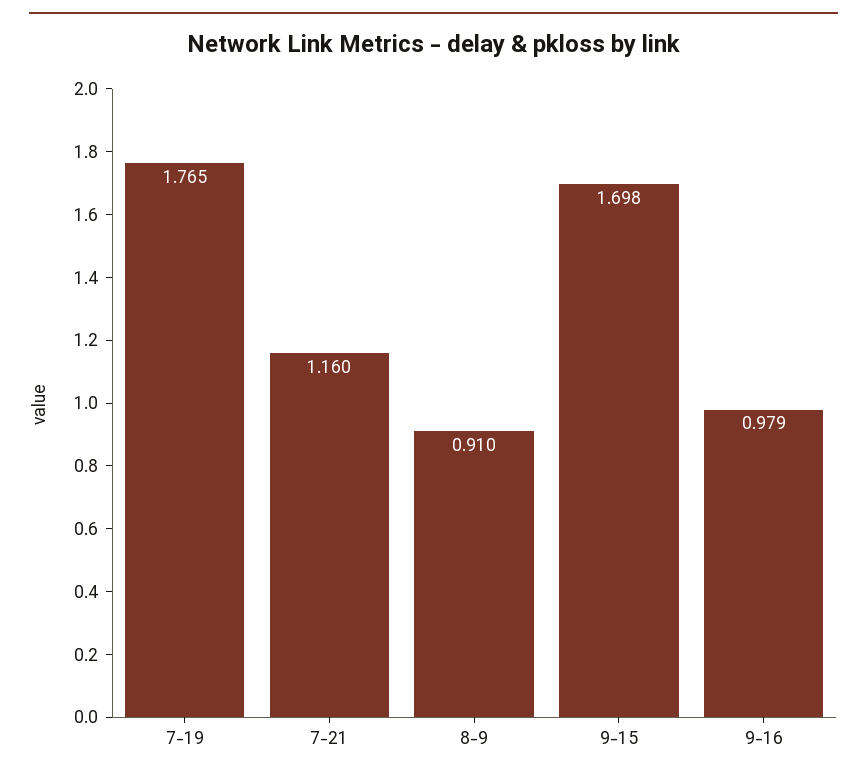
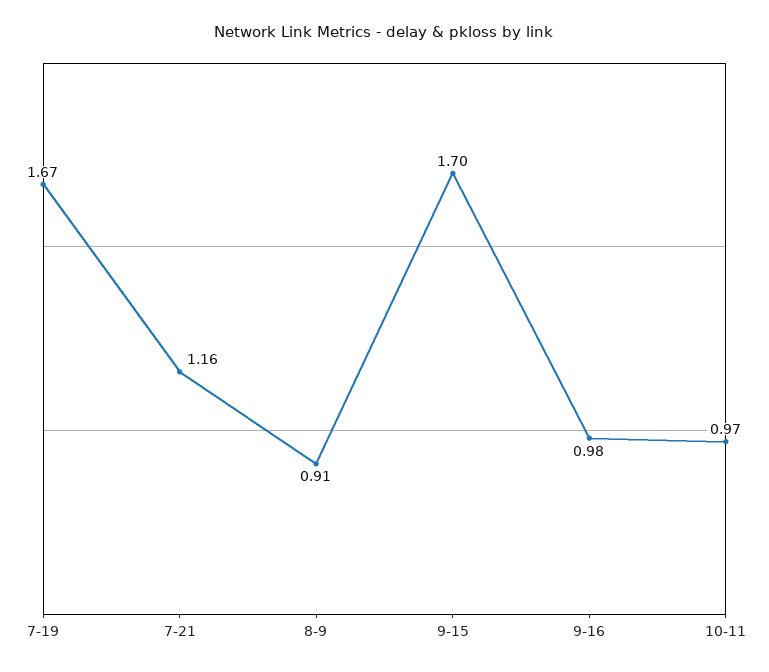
7-19: 1.765 -> 1.67
10-11: none -> 0.97

